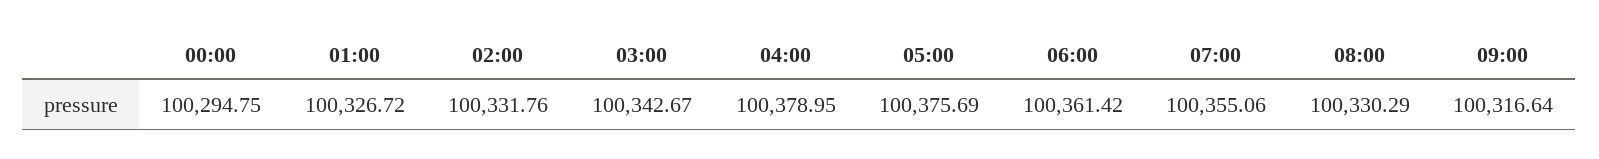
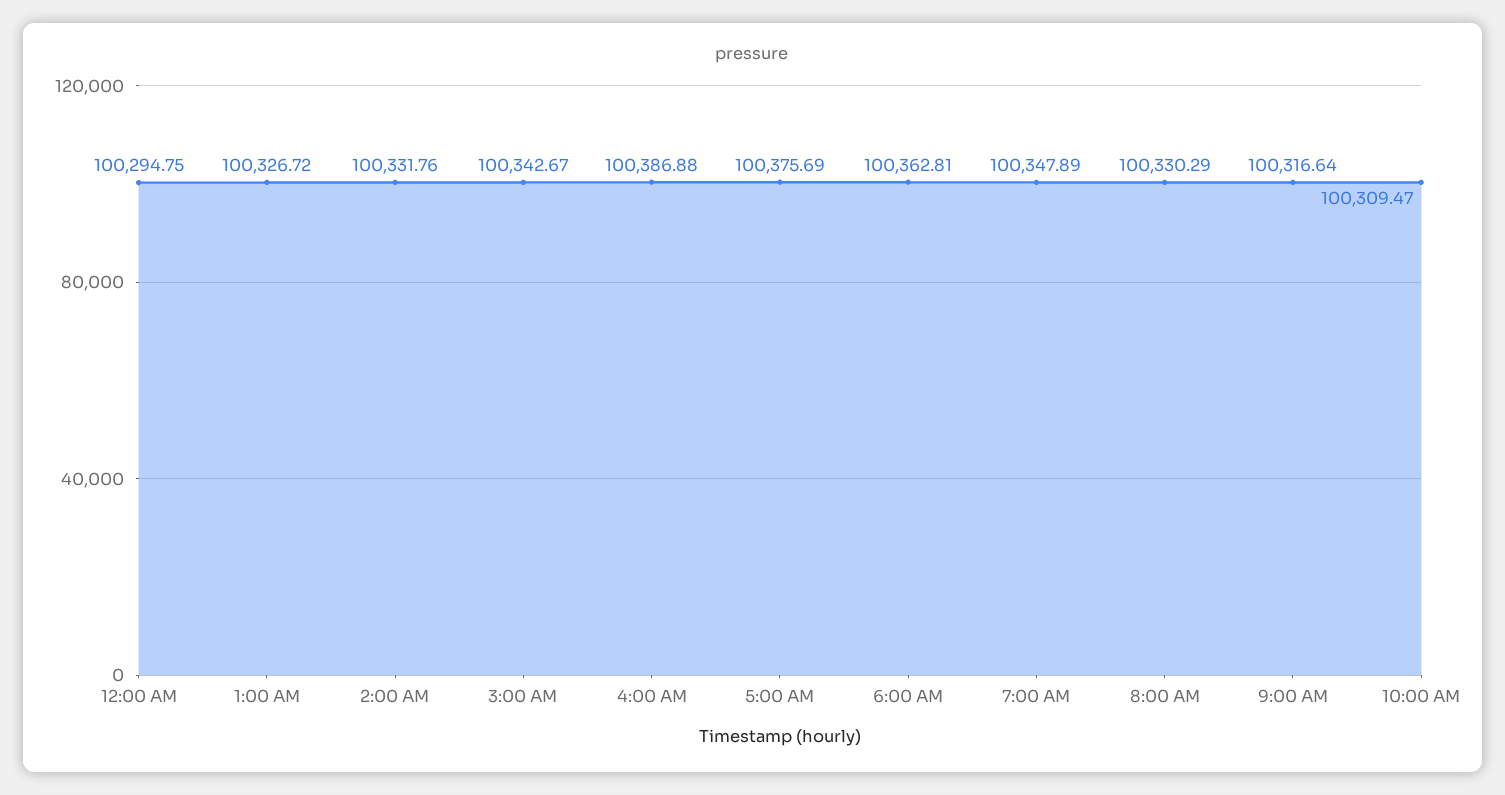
04:00: 100378.95 -> 100386.88
06:00: 100361.42 -> 100362.81
07:00: 100355.06 -> 100347.89
10:00 AM: none -> 100309.47

